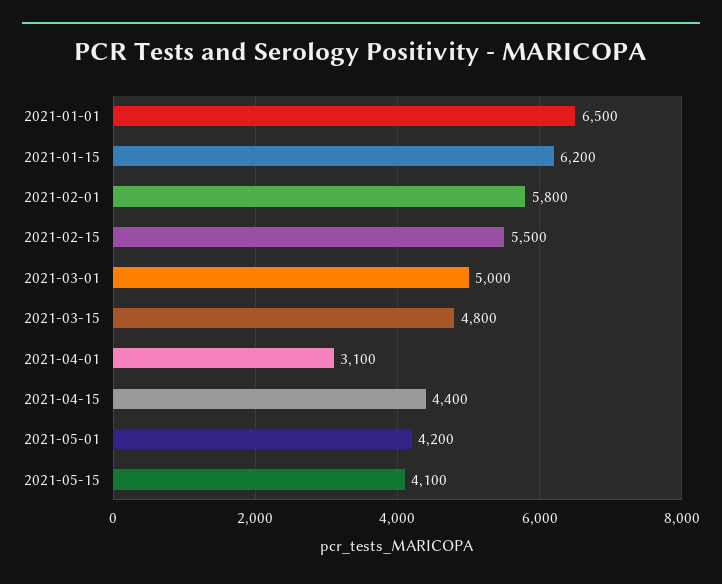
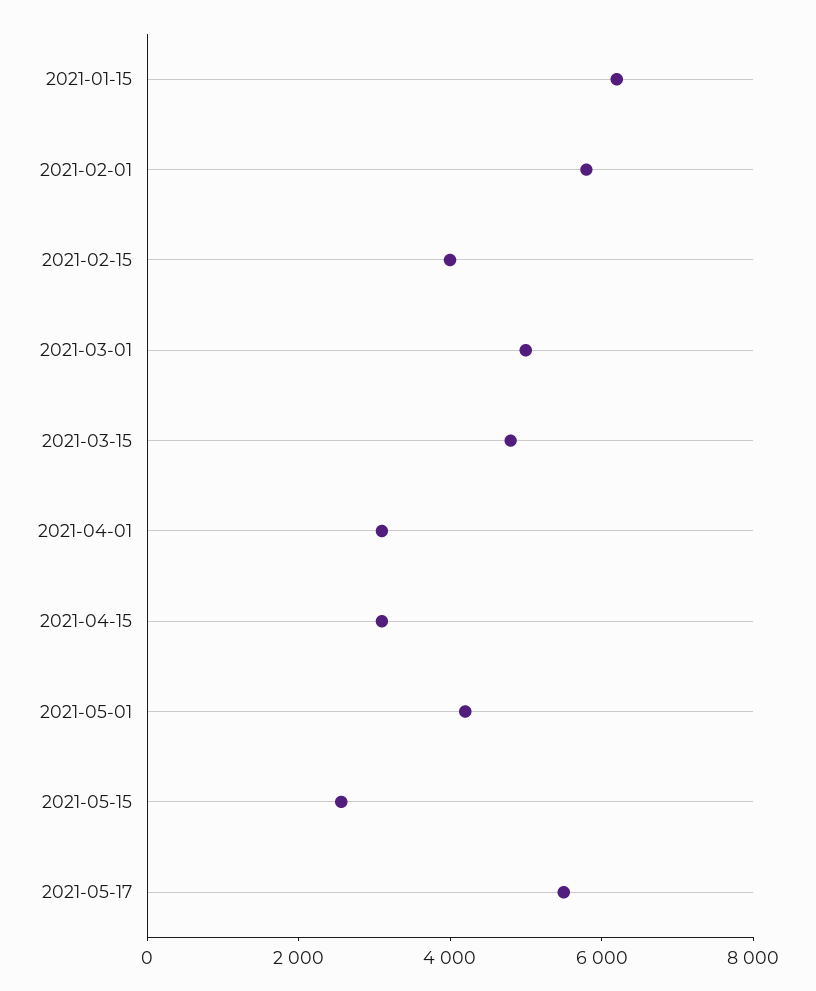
2021-01-01: 6500 -> none
2021-02-15: 5500 -> 4000
2021-04-15: 4400 -> 3000
2021-05-15: 4100 -> 2500
2021-05-17: none -> 5500

